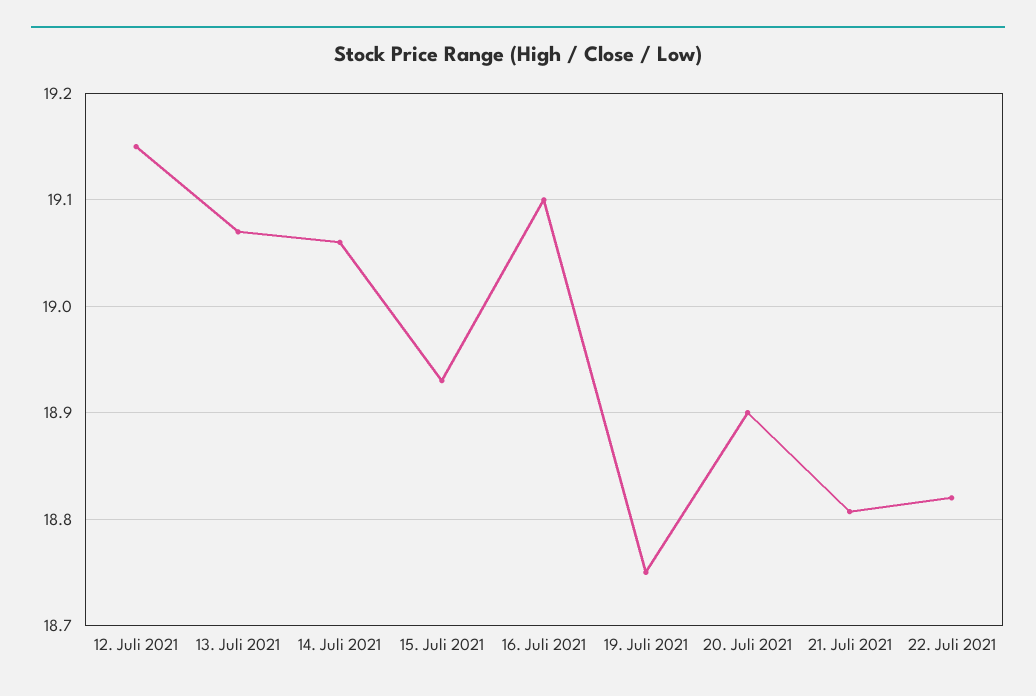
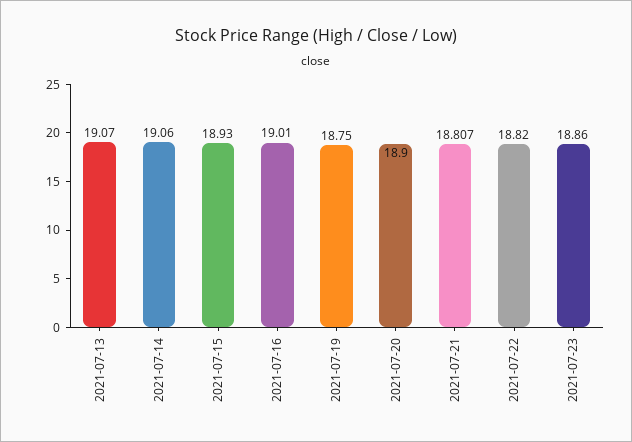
12. Juli 2021: 19.15 -> none
16. Juli 2021: 19.1 -> 19.01
2021-07-23: none -> 18.86

